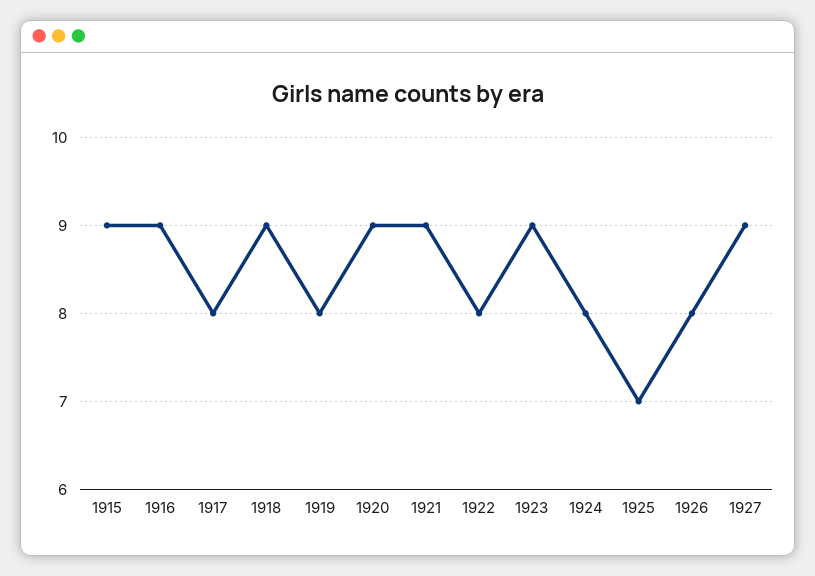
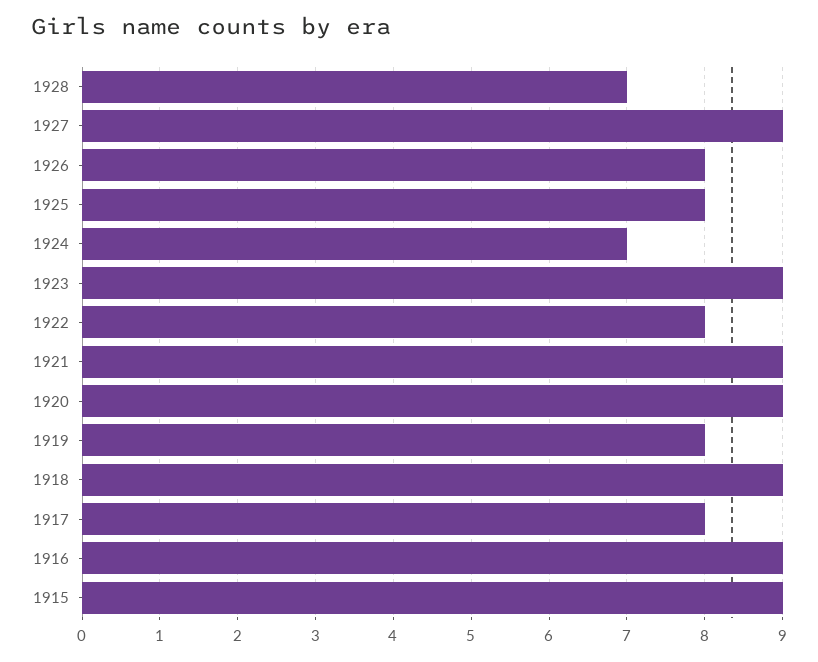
1924: 8 -> 7
1925: 7 -> 8
1928: none -> 7

